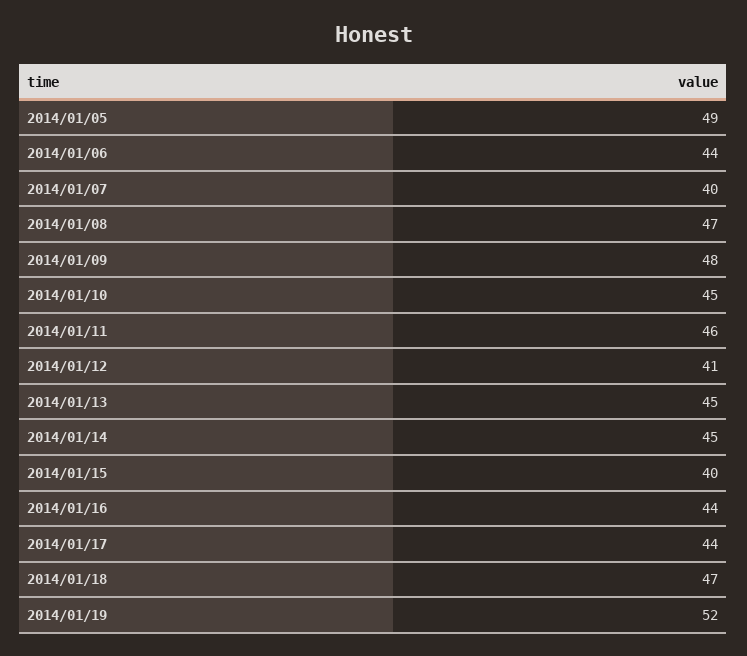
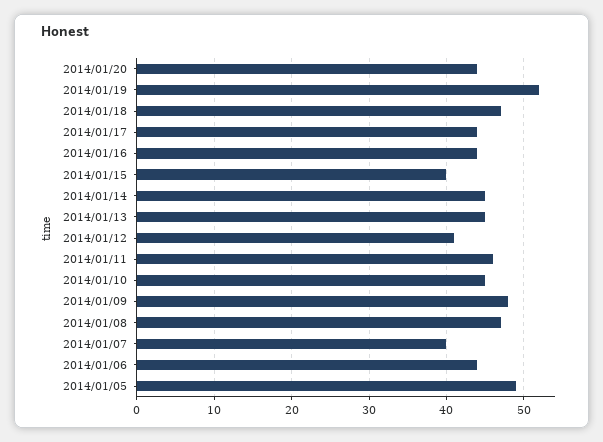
2014/01/20: none -> 44

